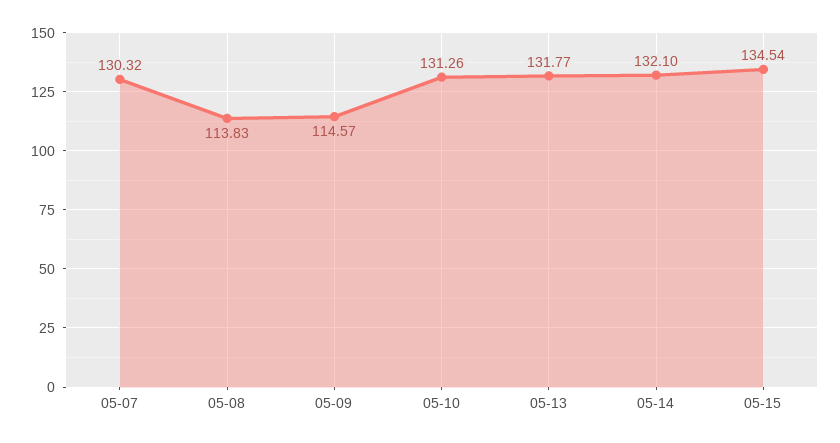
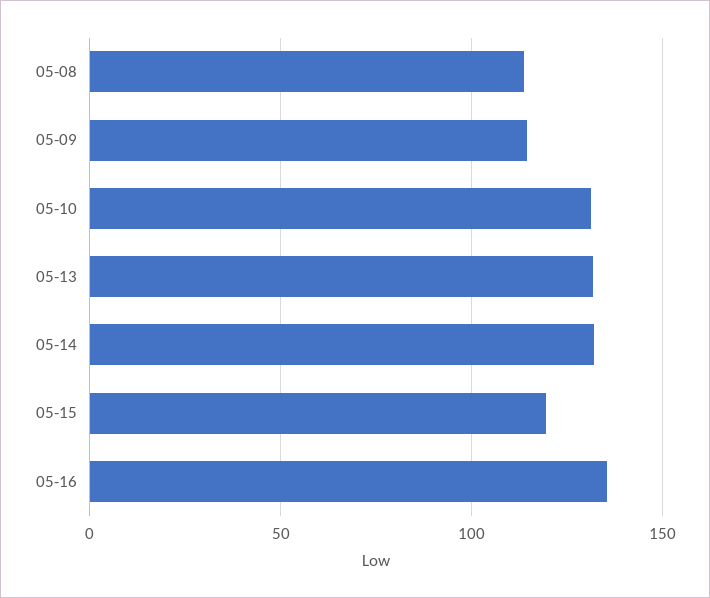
05-07: 130.32 -> none
05-15: 134.54 -> 120
05-16: none -> 135

